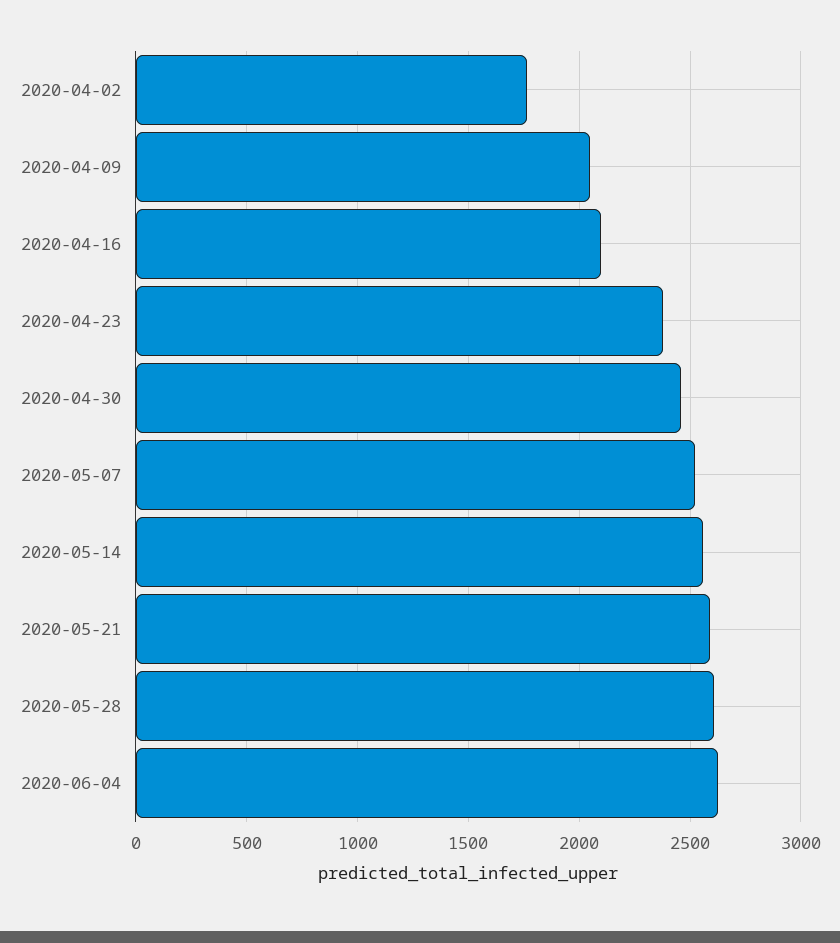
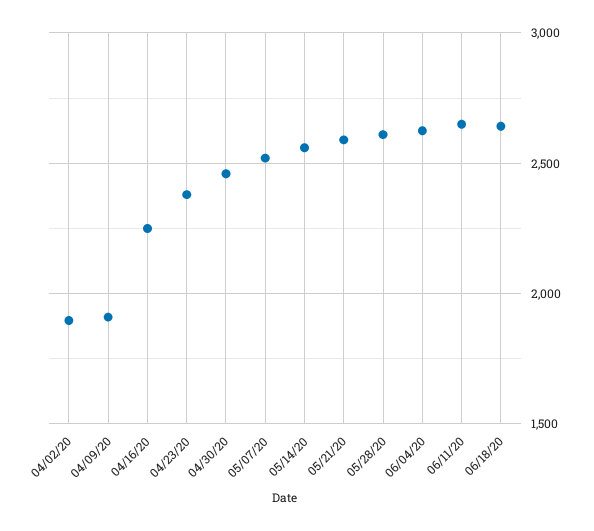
2020-04-02: 1750 -> 1900
2020-04-09: 2050 -> 1900
2020-04-16: 2100 -> 2250
06/11/20: none -> 2650
06/18/20: none -> 2650

